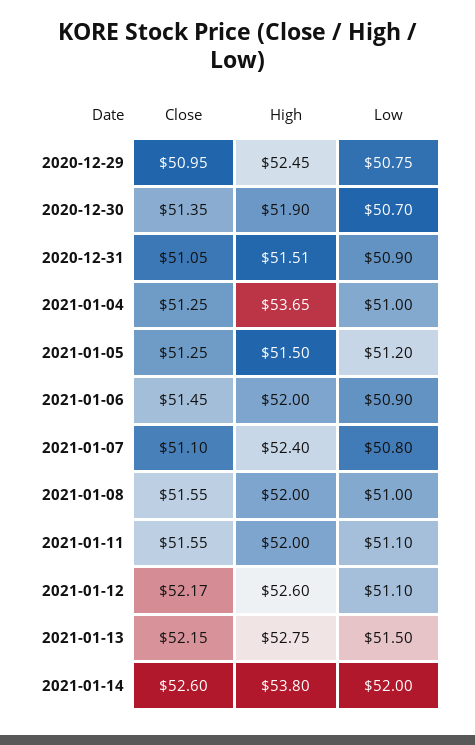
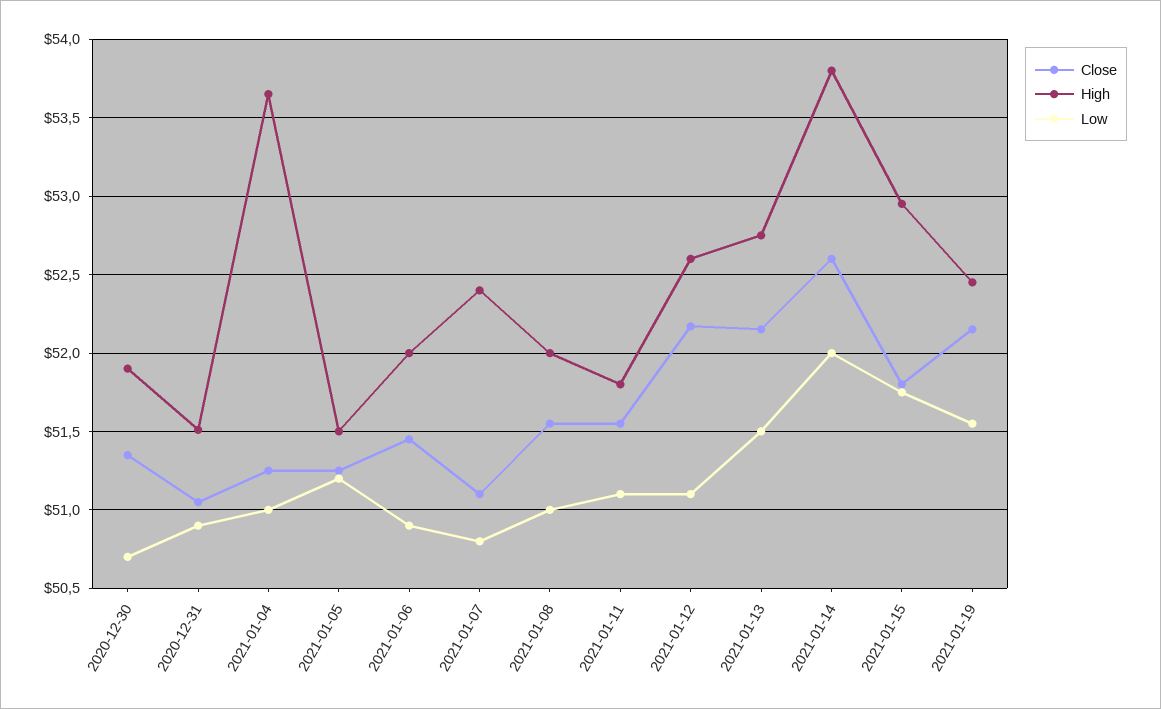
Close, 2020-12-29: 50.95 -> none
High, 2020-12-29: 52.45 -> none
Low, 2020-12-29: 50.75 -> none
High, 2021-01-11: 52 -> 51.8
Close, 2021-01-15: none -> 51.8
High, 2021-01-15: none -> 52.95
Low, 2021-01-15: none -> 51.75
Close, 2021-01-19: none -> 52.15
High, 2021-01-19: none -> 52.45
Low, 2021-01-19: none -> 51.55

